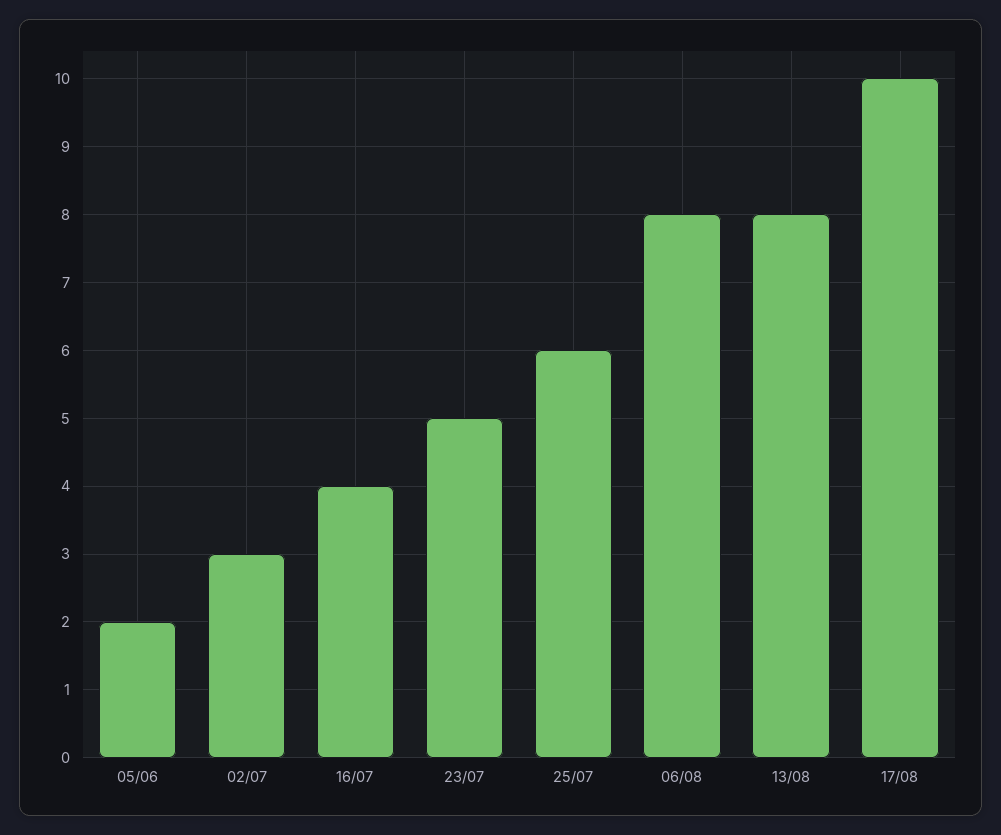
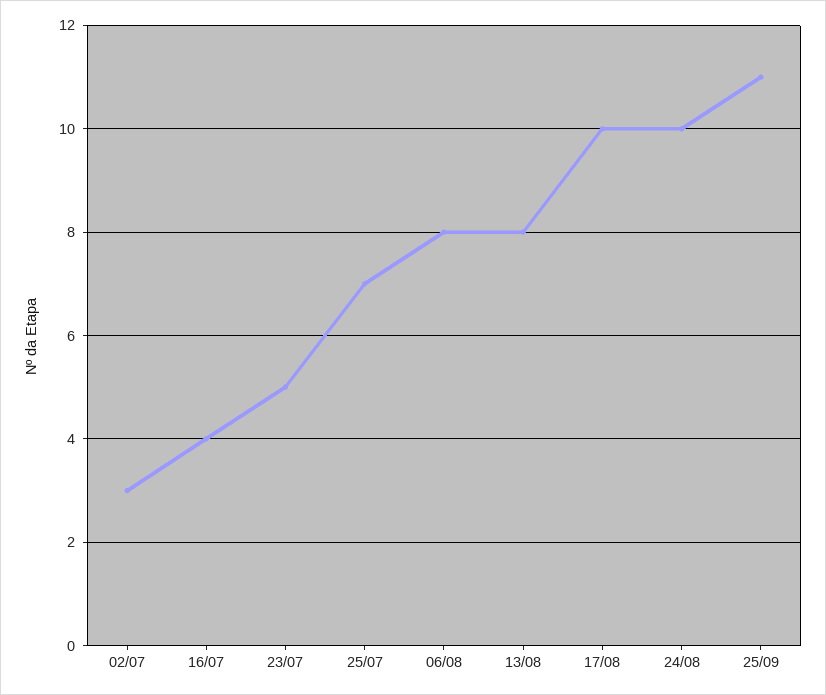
05/06: 2 -> none
25/07: 6 -> 7
24/08: none -> 10
25/09: none -> 11

